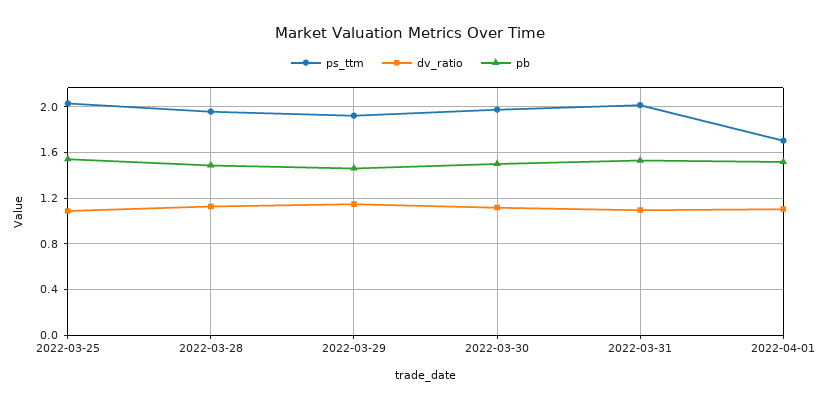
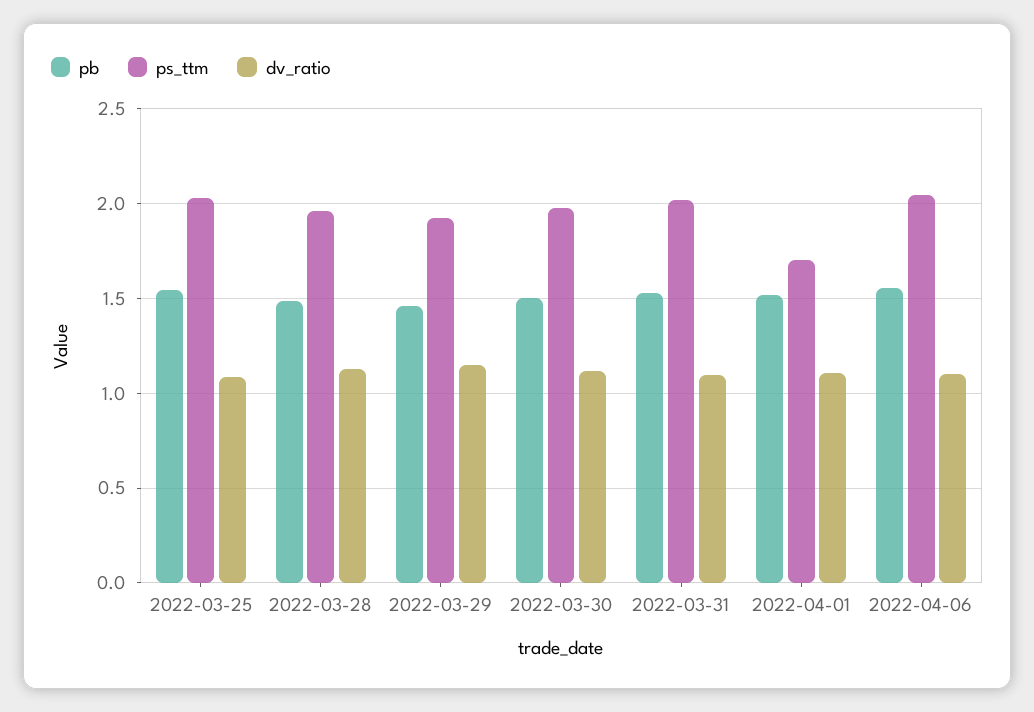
pb, 2022-04-06: none -> 1.55
ps_ttm, 2022-04-06: none -> 2.05
dv_ratio, 2022-04-06: none -> 1.1

